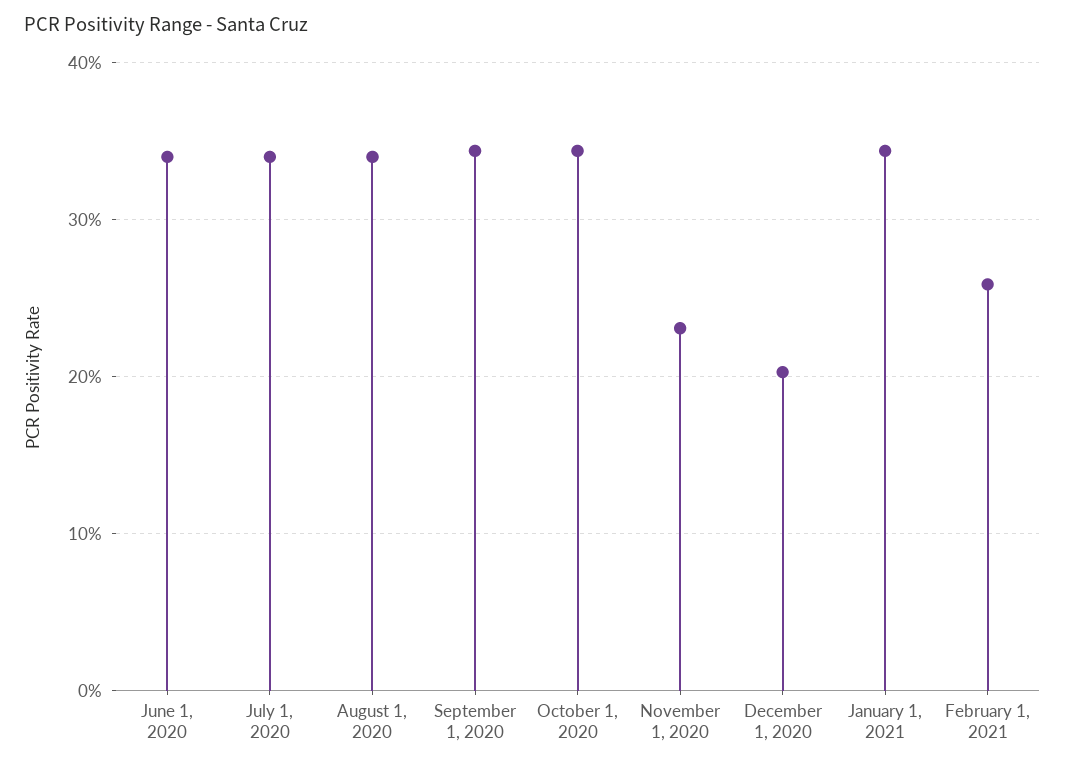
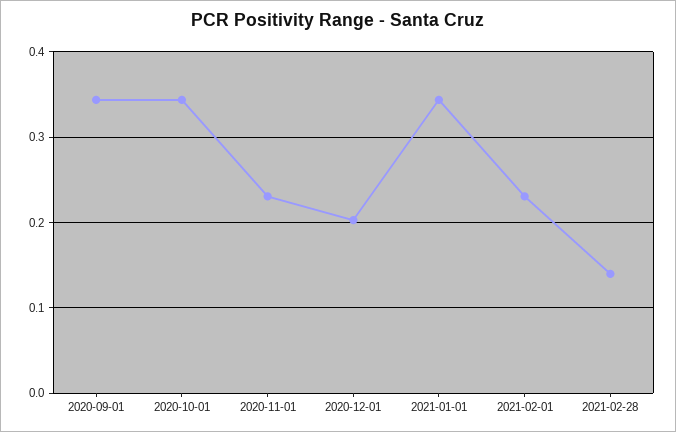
June 1, 2020: 0.34 -> none
July 1, 2020: 0.34 -> none
August 1, 2020: 0.34 -> none
February 1, 2021: 0.26 -> 0.23
2021-02-28: none -> 0.14

